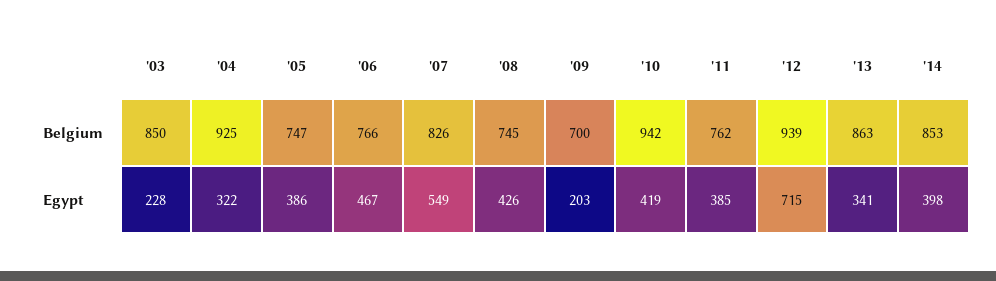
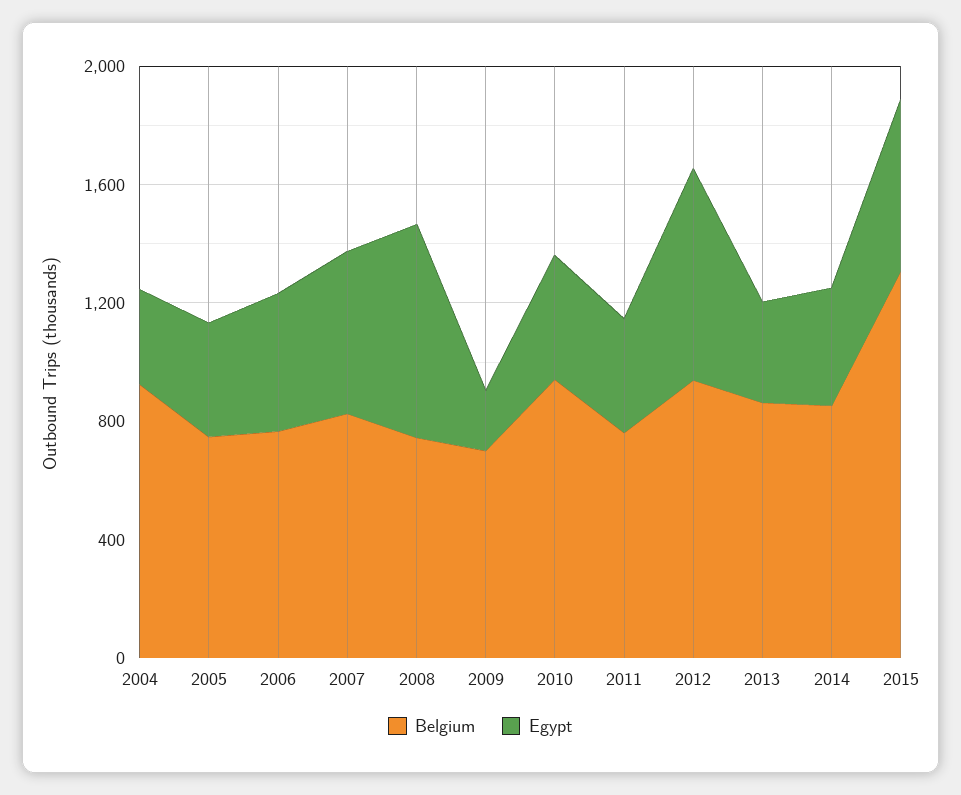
Belgium, '03: 850 -> none
Egypt, '03: 228 -> none
Egypt, '08: 426 -> 700
Belgium, 2015: none -> 1300
Egypt, 2015: none -> 600

